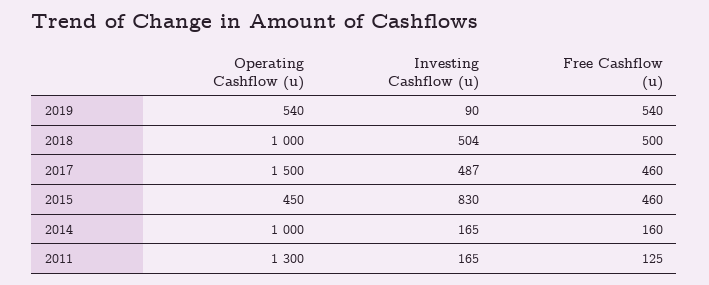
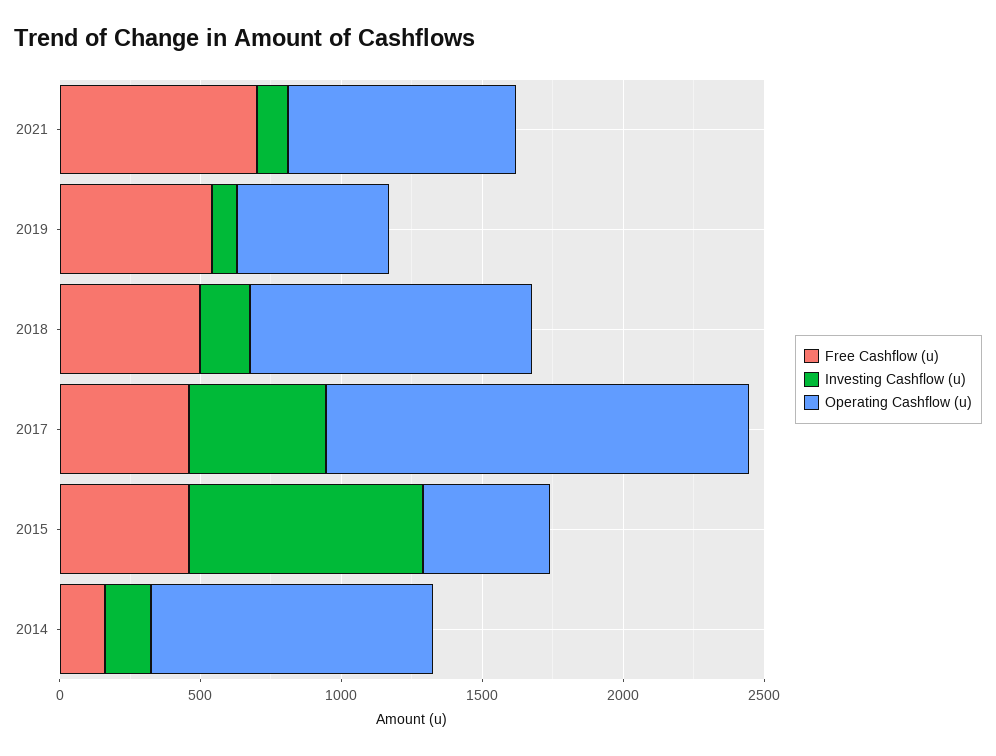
Investing Cashflow (u), 2018: 504 -> 200
Operating Cashflow (u), 2011: 1300 -> none
Investing Cashflow (u), 2011: 165 -> none
Free Cashflow (u), 2011: 125 -> none
Free Cashflow (u), 2021: none -> 700
Investing Cashflow (u), 2021: none -> 100
Operating Cashflow (u), 2021: none -> 800

